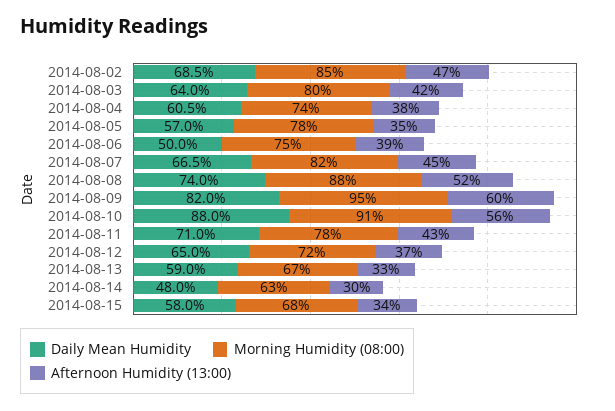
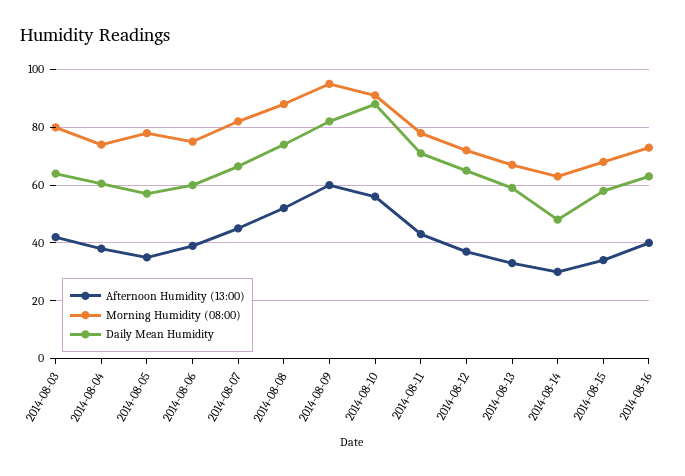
Daily Mean Humidity, 2014-08-02: 68.5 -> none
Morning Humidity (08:00), 2014-08-02: 85 -> none
Afternoon Humidity (13:00), 2014-08-02: 47 -> none
Daily Mean Humidity, 2014-08-06: 50 -> 60
Afternoon Humidity (13:00), 2014-08-16: none -> 40
Morning Humidity (08:00), 2014-08-16: none -> 72.5
Daily Mean Humidity, 2014-08-16: none -> 62.5

